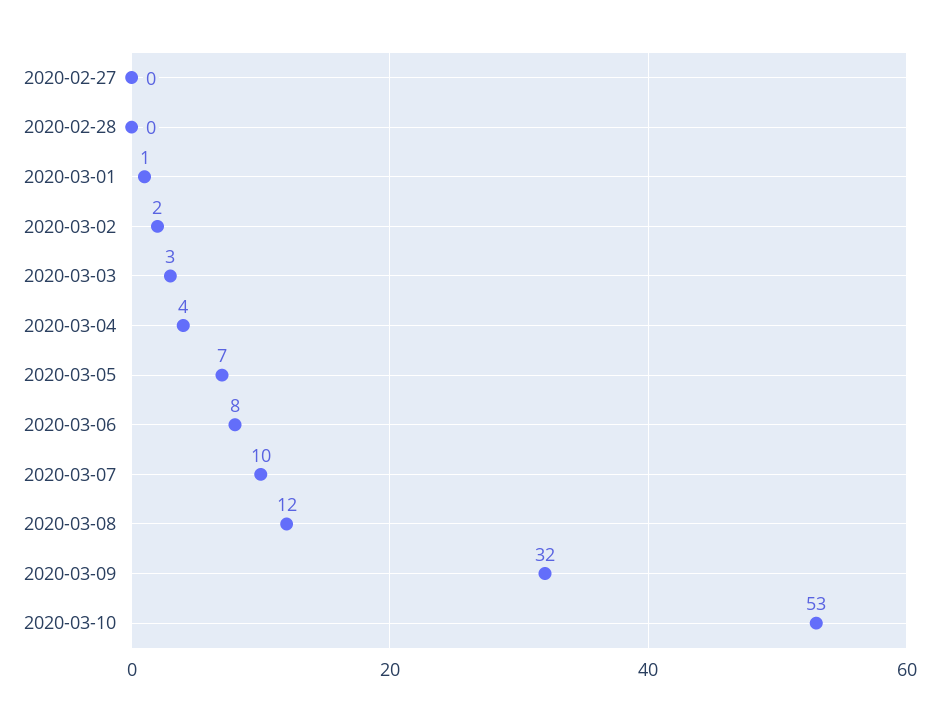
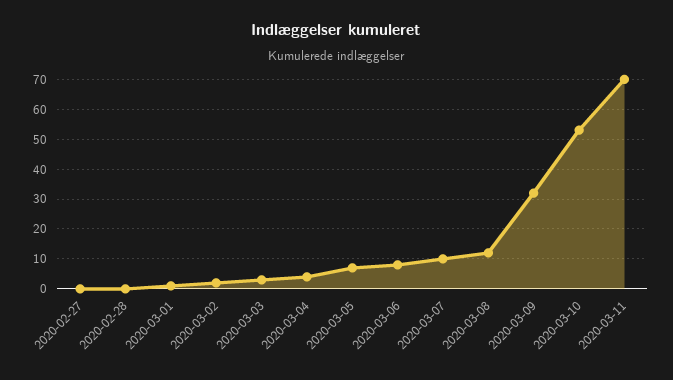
2020-03-11: none -> 70

